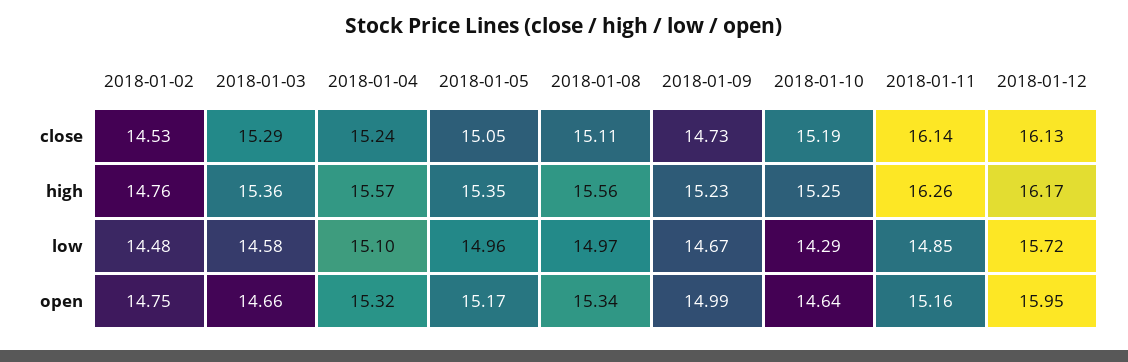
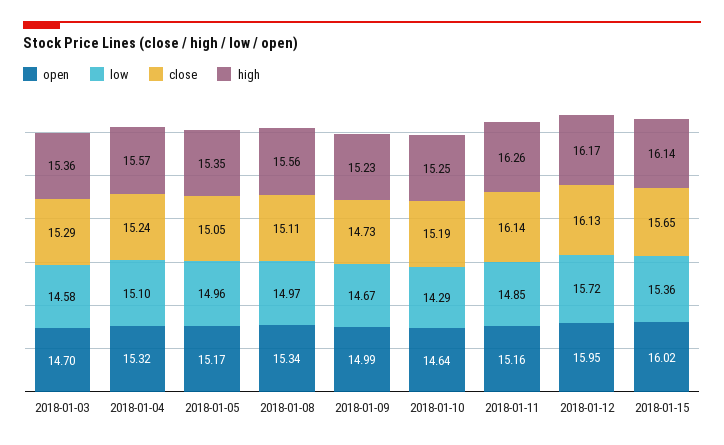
close, 2018-01-02: 14.53 -> none
high, 2018-01-02: 14.76 -> none
low, 2018-01-02: 14.48 -> none
open, 2018-01-02: 14.75 -> none
open, 2018-01-03: 14.66 -> 14.7
open, 2018-01-15: none -> 16.02
low, 2018-01-15: none -> 15.36
close, 2018-01-15: none -> 15.65
high, 2018-01-15: none -> 16.14

